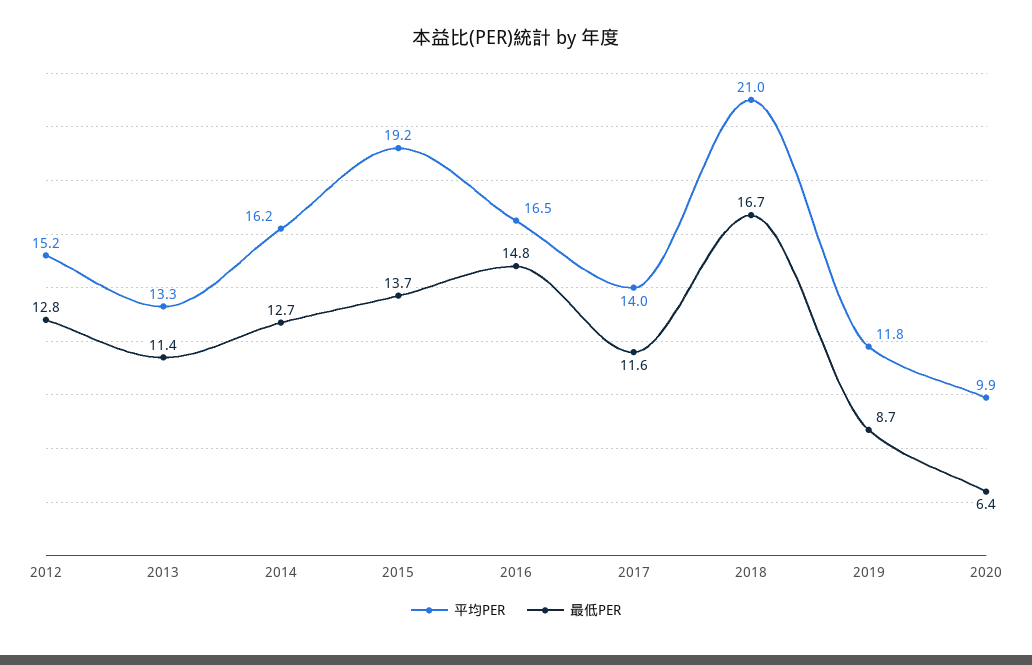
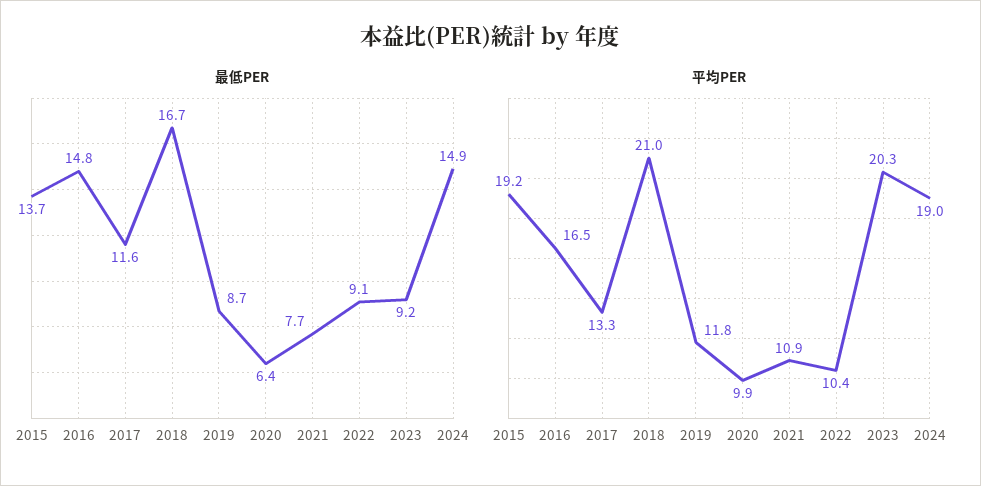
平均PER, 2012: 15.2 -> none
最低PER, 2012: 12.8 -> none
平均PER, 2013: 13.3 -> none
最低PER, 2013: 11.4 -> none
平均PER, 2014: 16.2 -> none
最低PER, 2014: 12.7 -> none
平均PER, 2017: 14 -> 13.3
最低PER, 2021: none -> 7.7
最低PER, 2022: none -> 9.1
最低PER, 2023: none -> 9.2
最低PER, 2024: none -> 14.9
平均PER, 2021: none -> 10.9
平均PER, 2022: none -> 10.4
平均PER, 2023: none -> 20.3
平均PER, 2024: none -> 19

